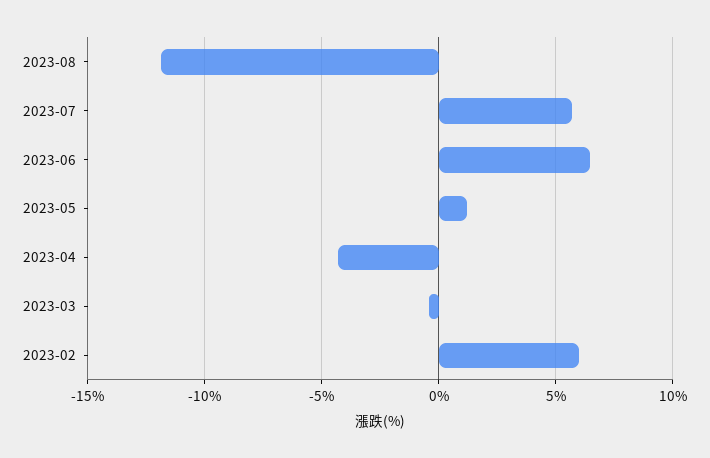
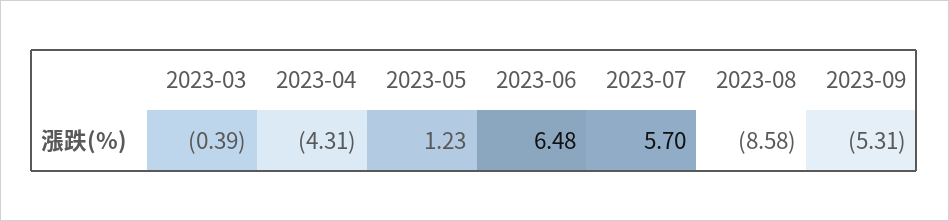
2023-08: -12 -> -8.58
2023-02: 6 -> none
2023-09: none -> -5.31

